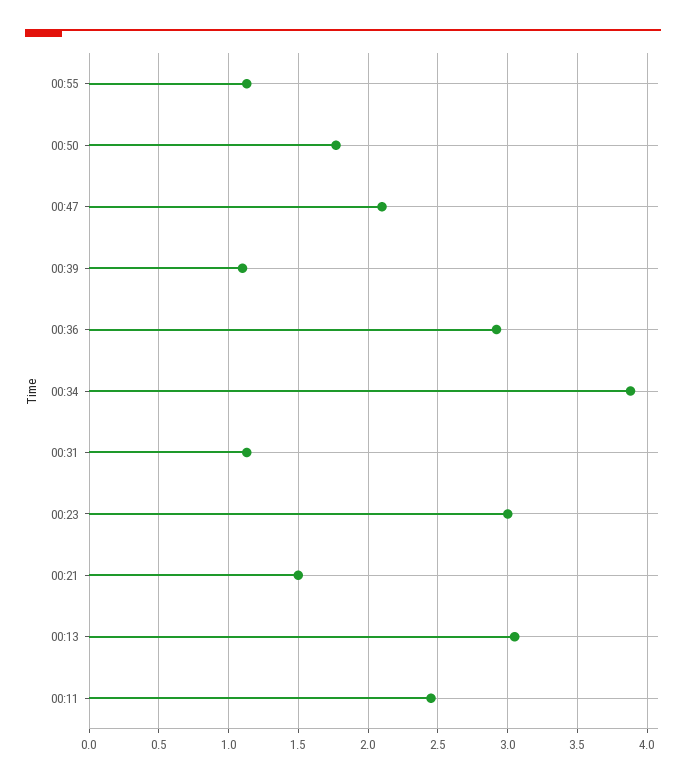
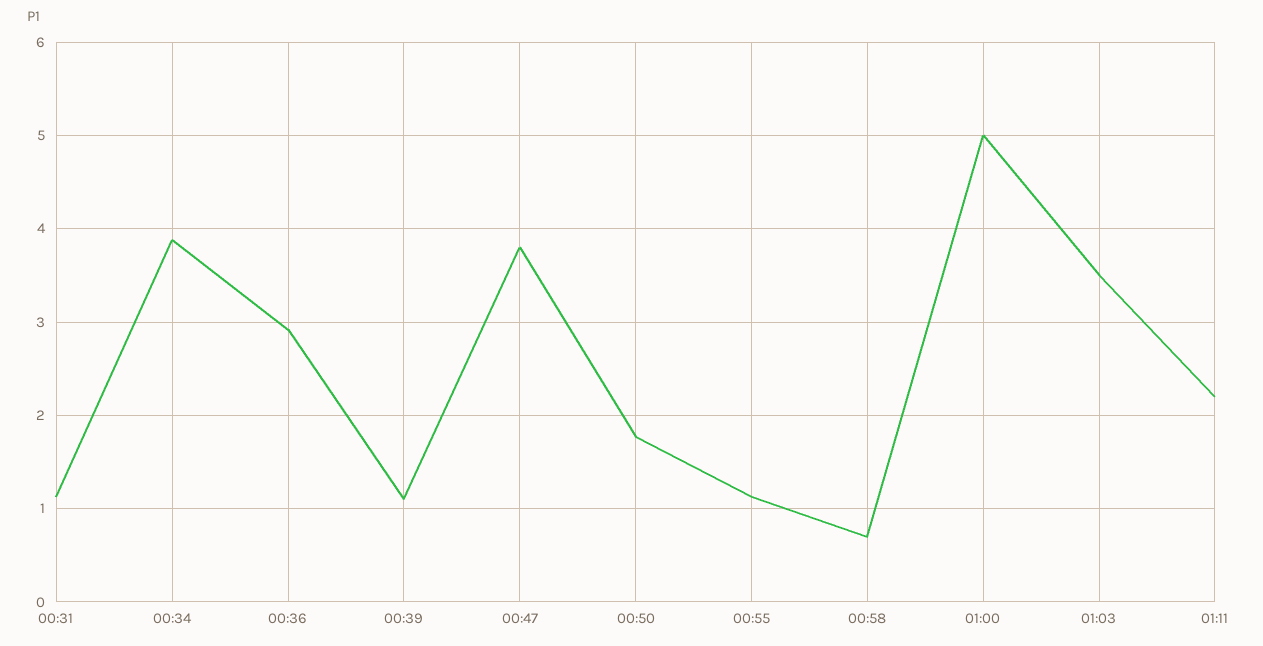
00:47: 2.1 -> 3.8
00:23: 3 -> none
00:21: 1.5 -> none
00:13: 3.05 -> none
00:11: 2.45 -> none
00:58: none -> 0.7
01:00: none -> 5
01:03: none -> 3.5
01:11: none -> 2.2

